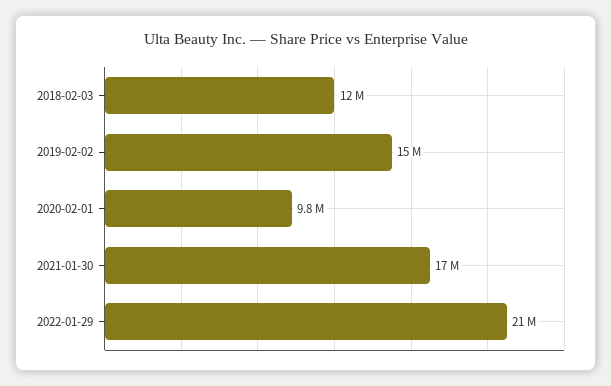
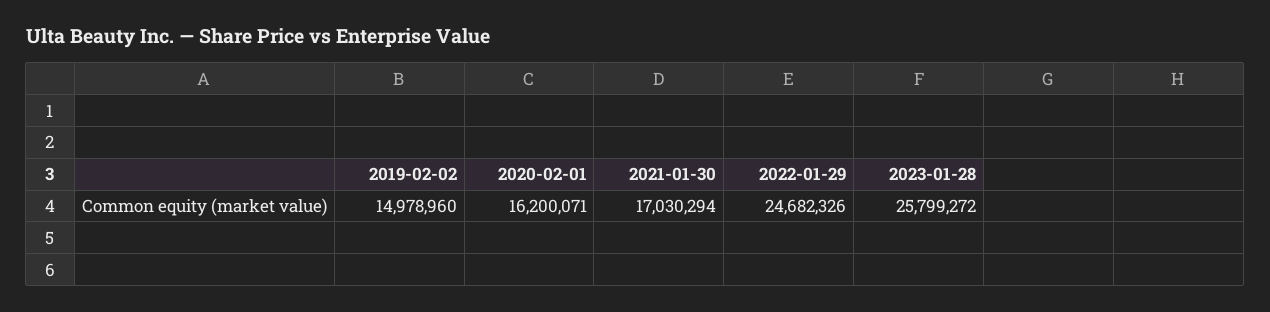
2018-02-03: 12000000 -> none
2020-02-01: 9800000 -> 16200071
2022-01-29: 21000000 -> 24682326
2023-01-28: none -> 25799272

